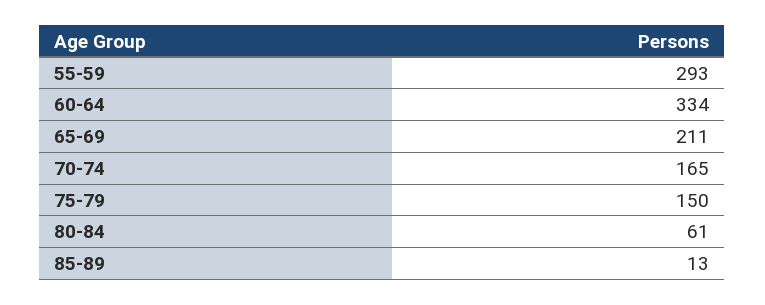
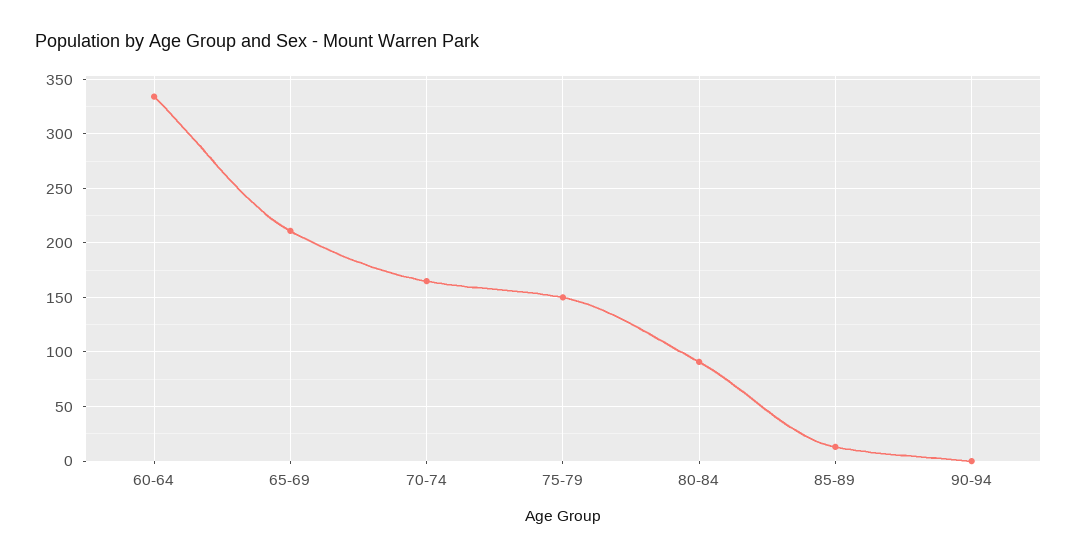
55-59: 293 -> none
80-84: 61 -> 90
90-94: none -> 0

